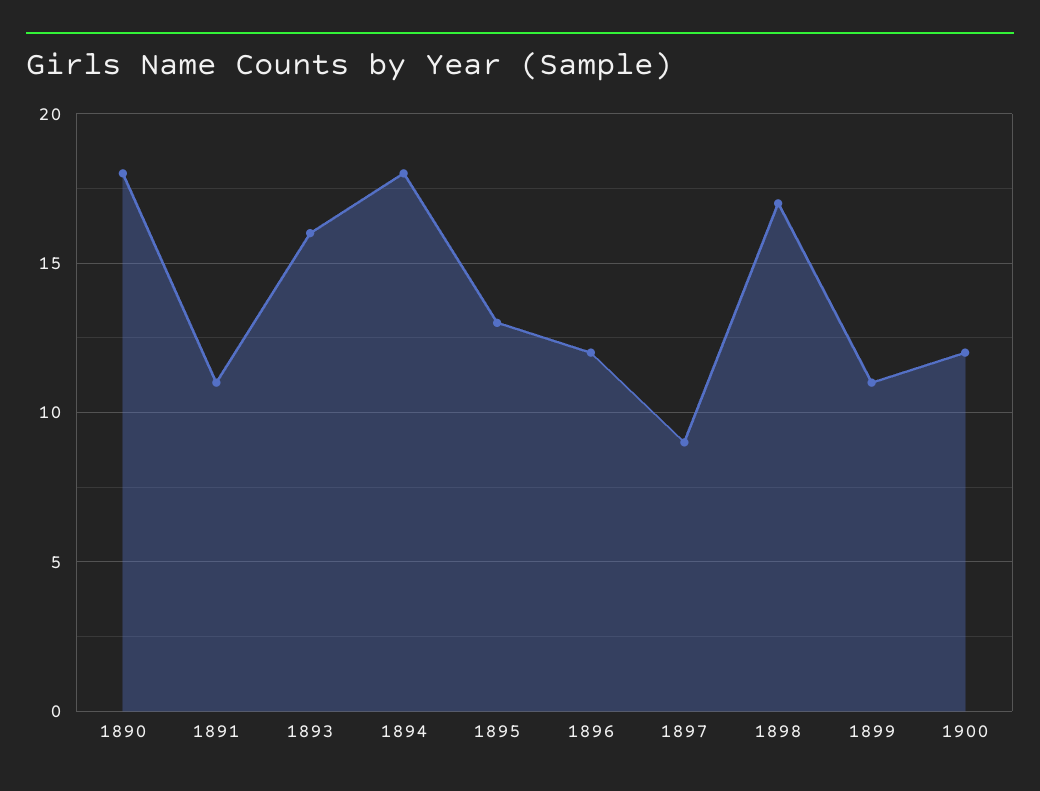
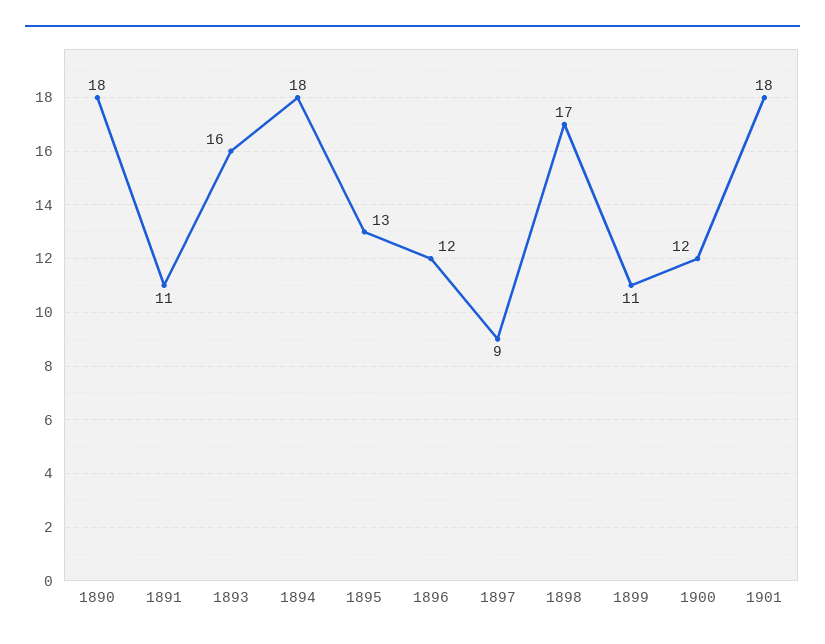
1901: none -> 18

